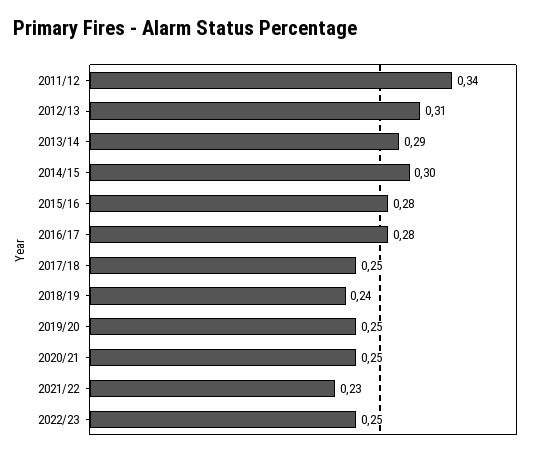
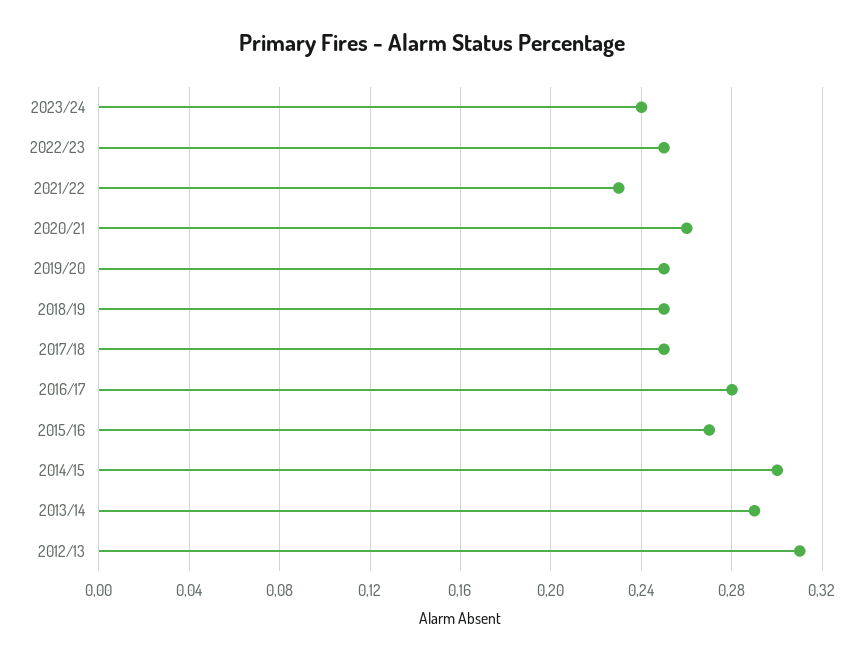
2011/12: 0.34 -> none
2015/16: 0.28 -> 0.27
2018/19: 0.24 -> 0.25
2020/21: 0.25 -> 0.26
2023/24: none -> 0.24

